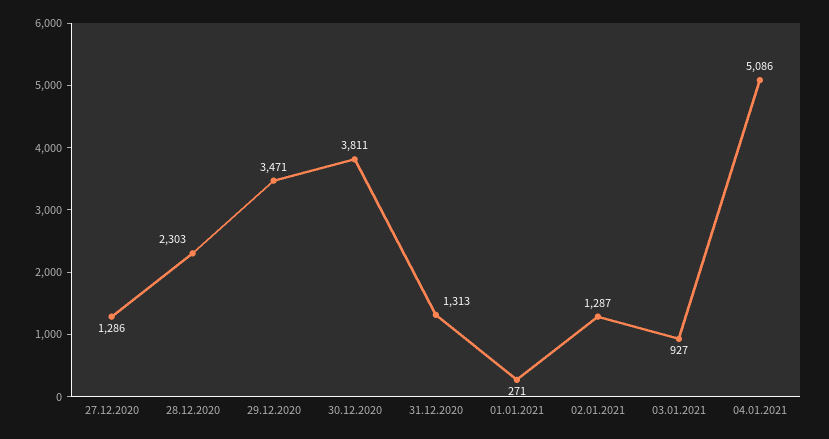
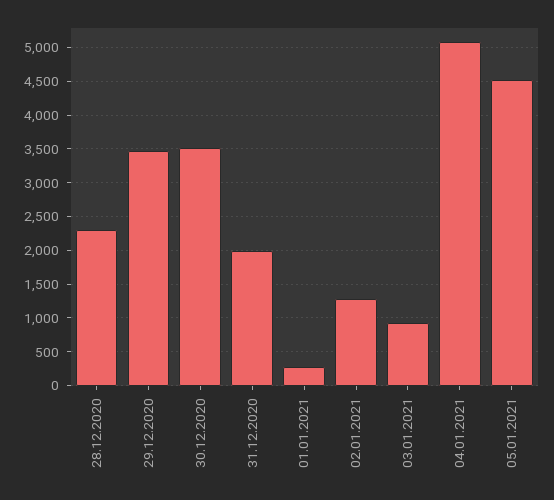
27.12.2020: 1286 -> none
30.12.2020: 3811 -> 3500
31.12.2020: 1313 -> 2000
05.01.2021: none -> 4500

